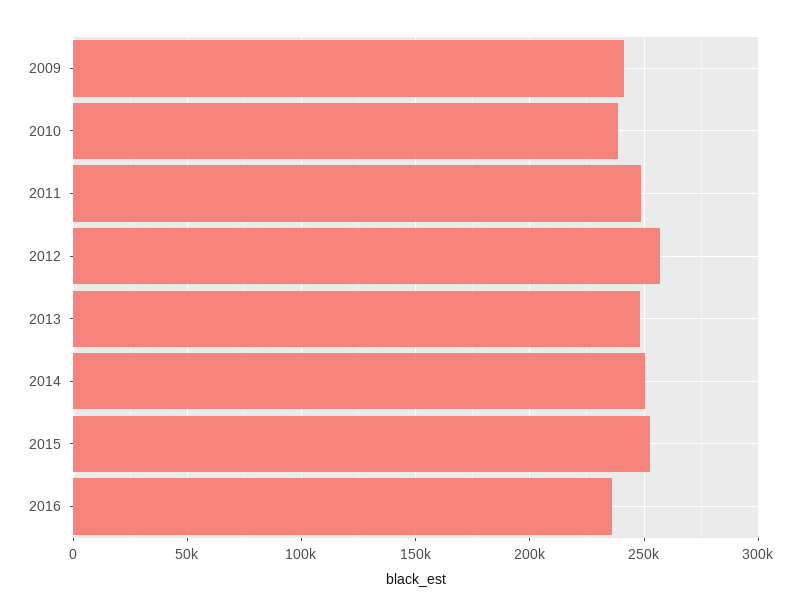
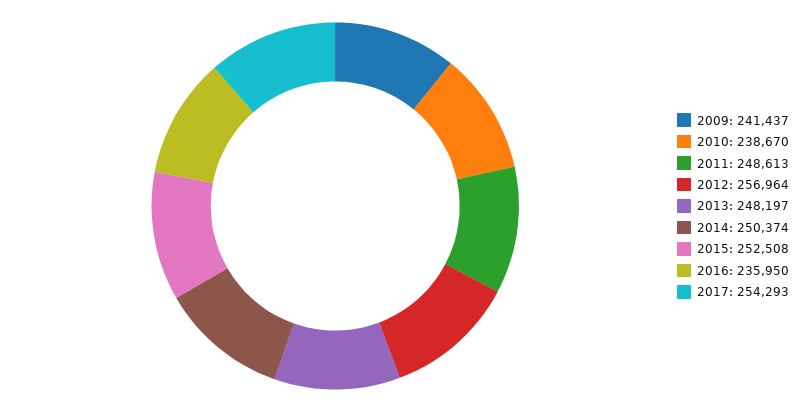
2017: none -> 254293

